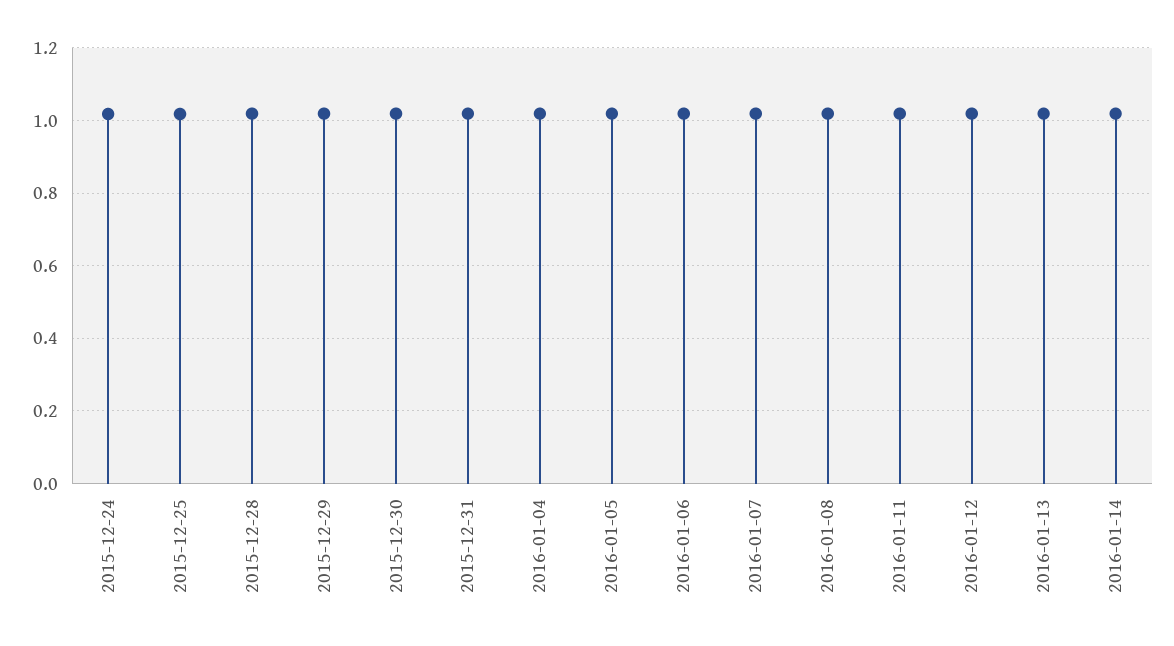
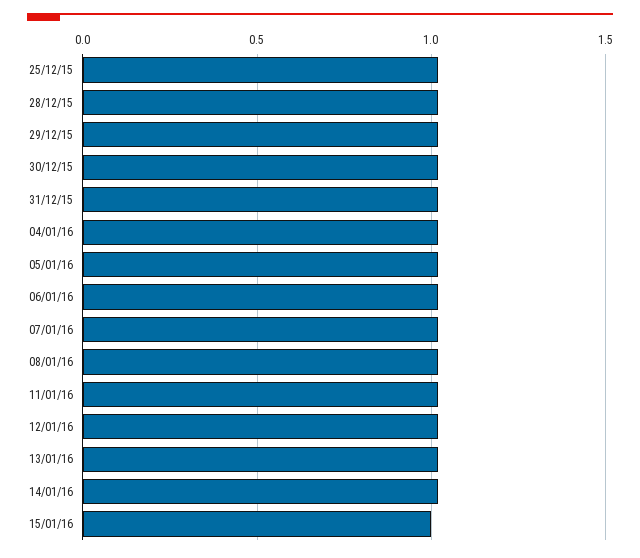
2015-12-24: 1.02 -> none
15/01/16: none -> 1

